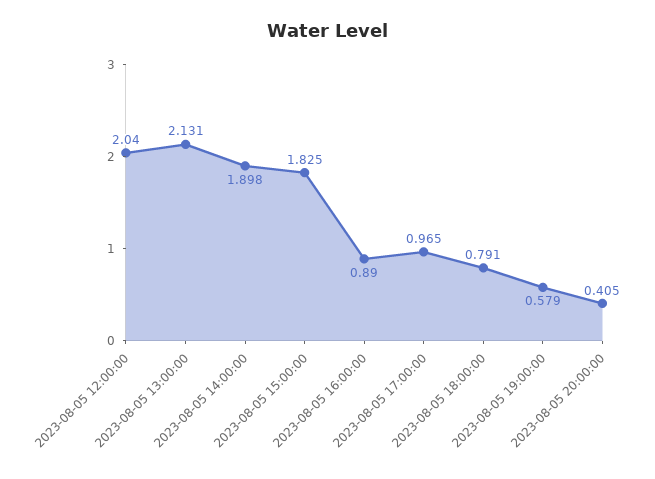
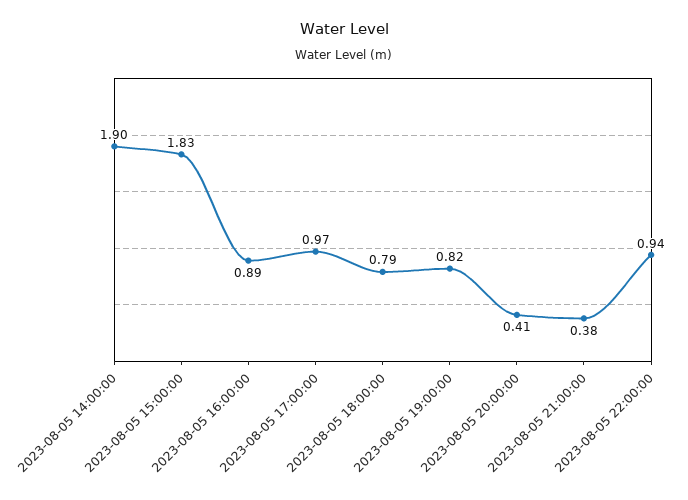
2023-08-05 12:00:00: 2.04 -> none
2023-08-05 13:00:00: 2.131 -> none
2023-08-05 19:00:00: 0.579 -> 0.82
2023-08-05 21:00:00: none -> 0.38
2023-08-05 22:00:00: none -> 0.94

